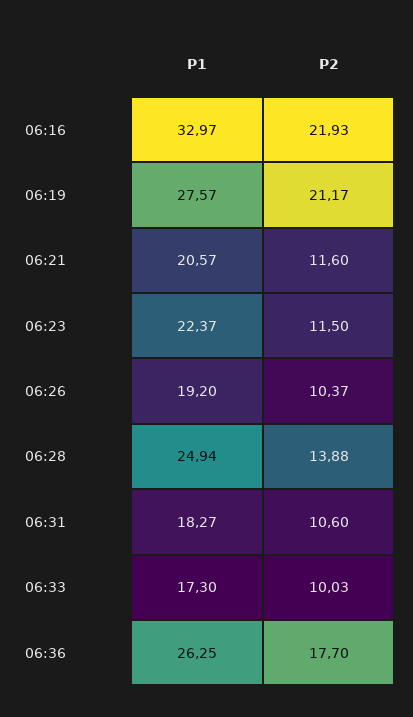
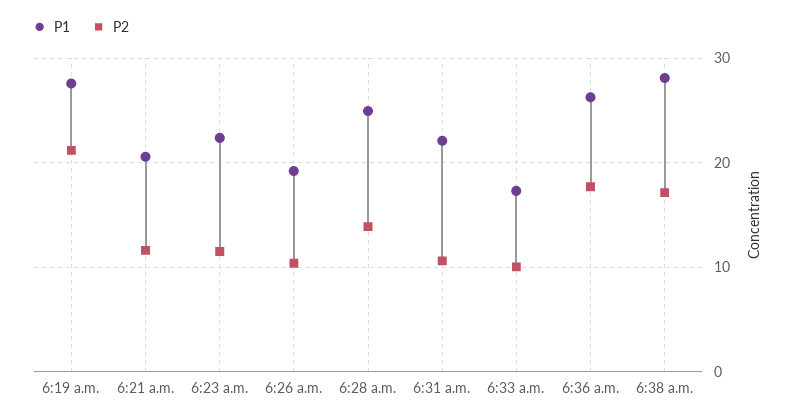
P1, 06:16: 32.97 -> none
P2, 06:16: 21.93 -> none
P1, 06:31: 18.27 -> 22
P1, 6:38 a.m.: none -> 28
P2, 6:38 a.m.: none -> 17

